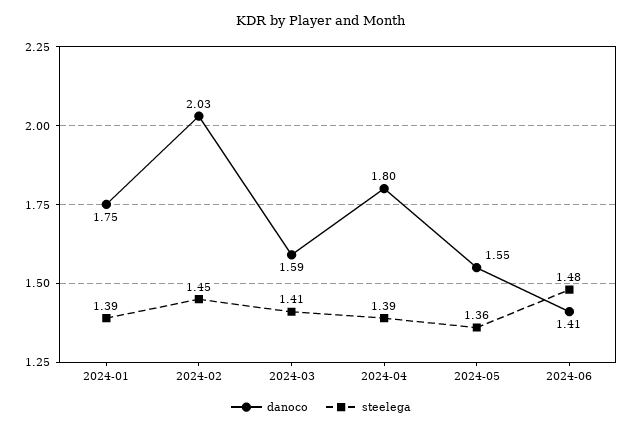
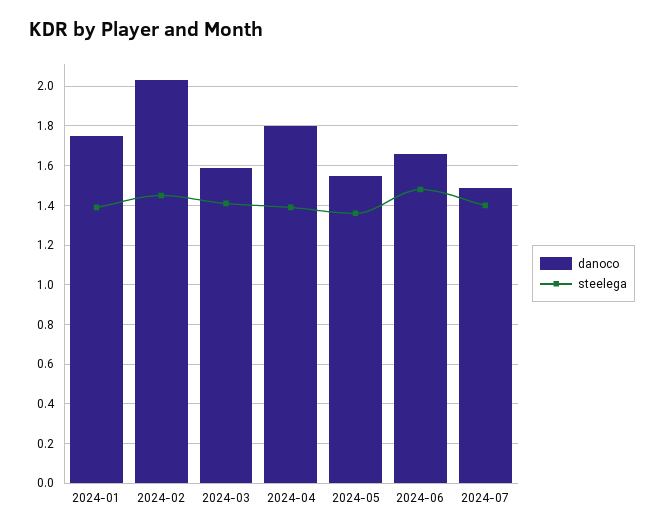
danoco, 2024-06: 1.41 -> 1.65
danoco, 2024-07: none -> 1.5
steelega, 2024-07: none -> 1.4

